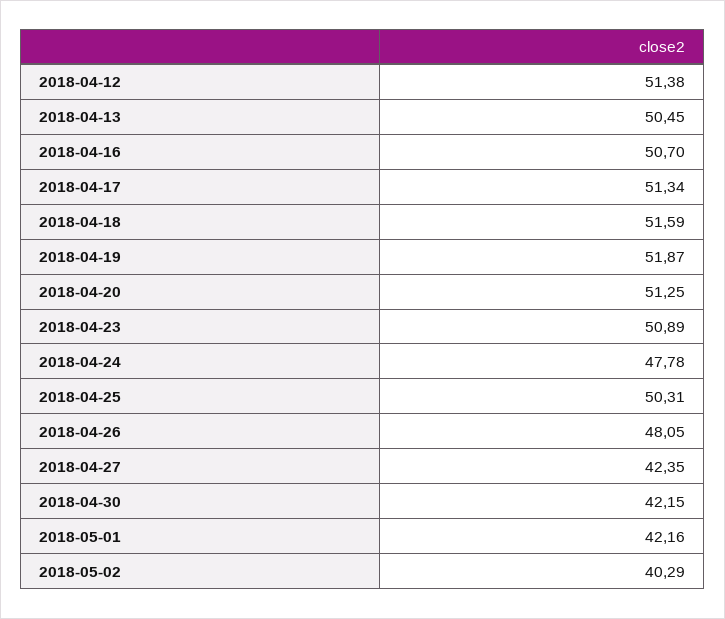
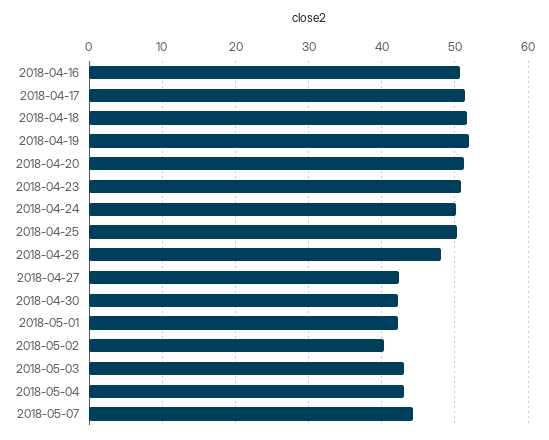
2018-04-12: 51.38 -> none
2018-04-13: 50.45 -> none
2018-04-24: 47.78 -> 50
2018-05-03: none -> 43
2018-05-04: none -> 43
2018-05-07: none -> 44

